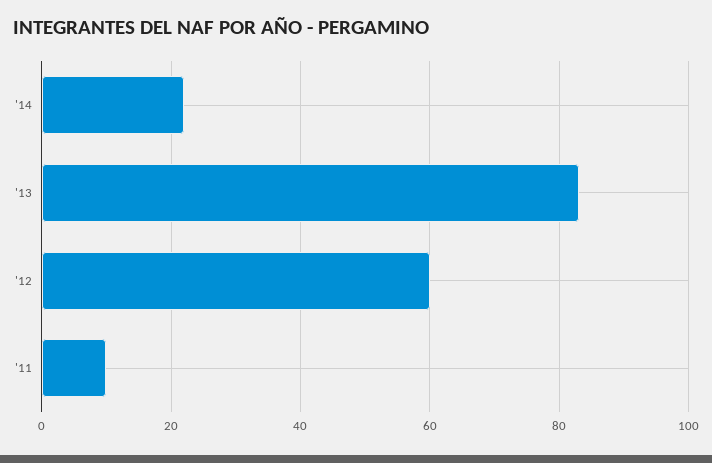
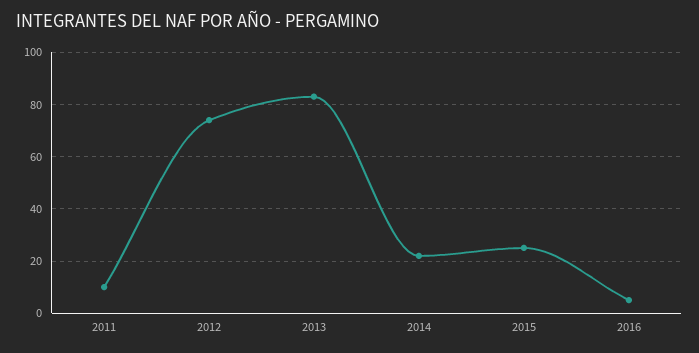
'12: 60 -> 75
2015: none -> 25
2016: none -> 5

